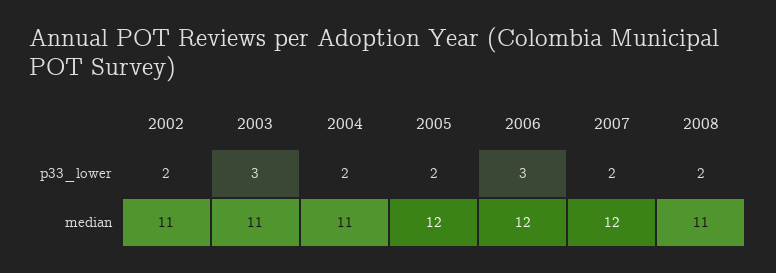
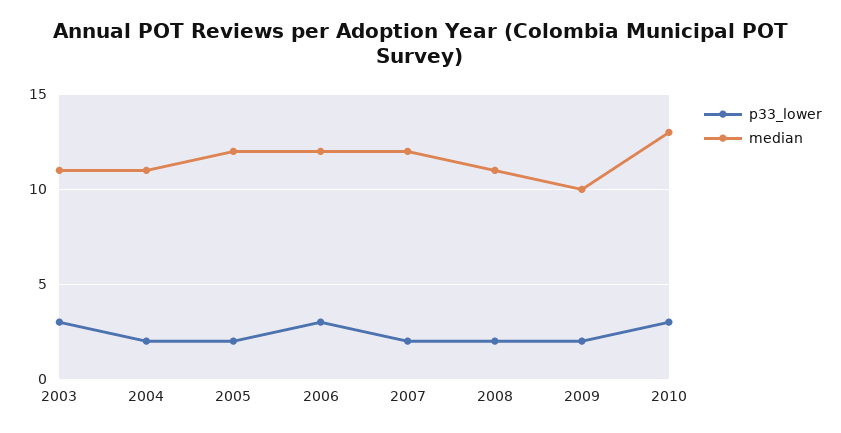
p33_lower, 2002: 2 -> none
median, 2002: 11 -> none
p33_lower, 2009: none -> 2
median, 2009: none -> 10
p33_lower, 2010: none -> 3
median, 2010: none -> 13

